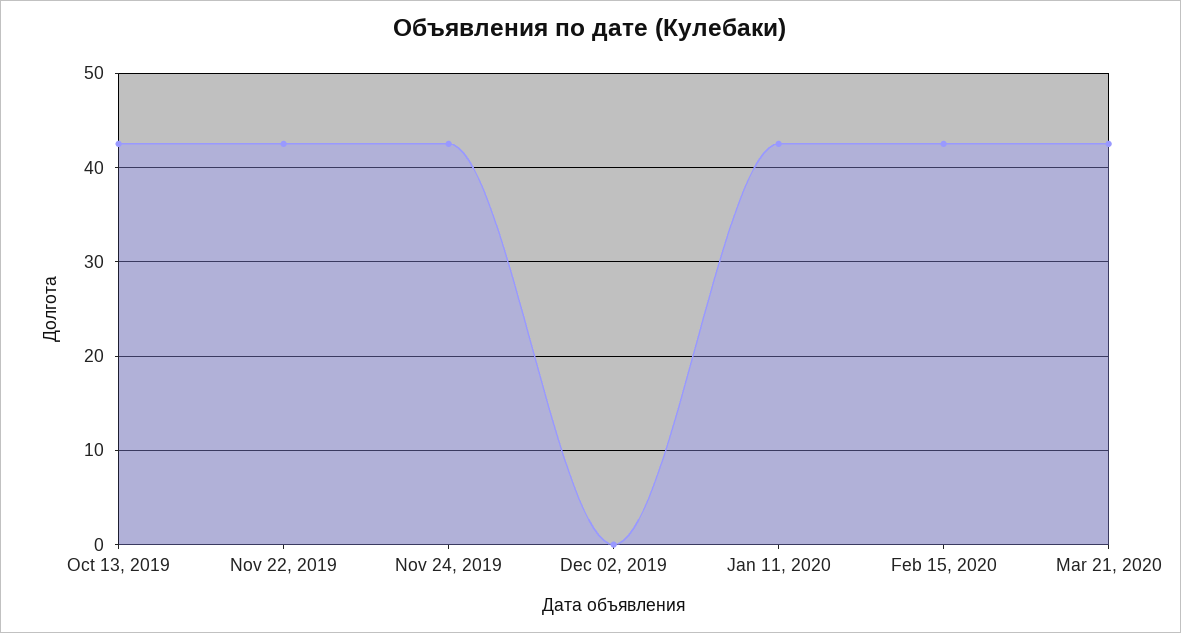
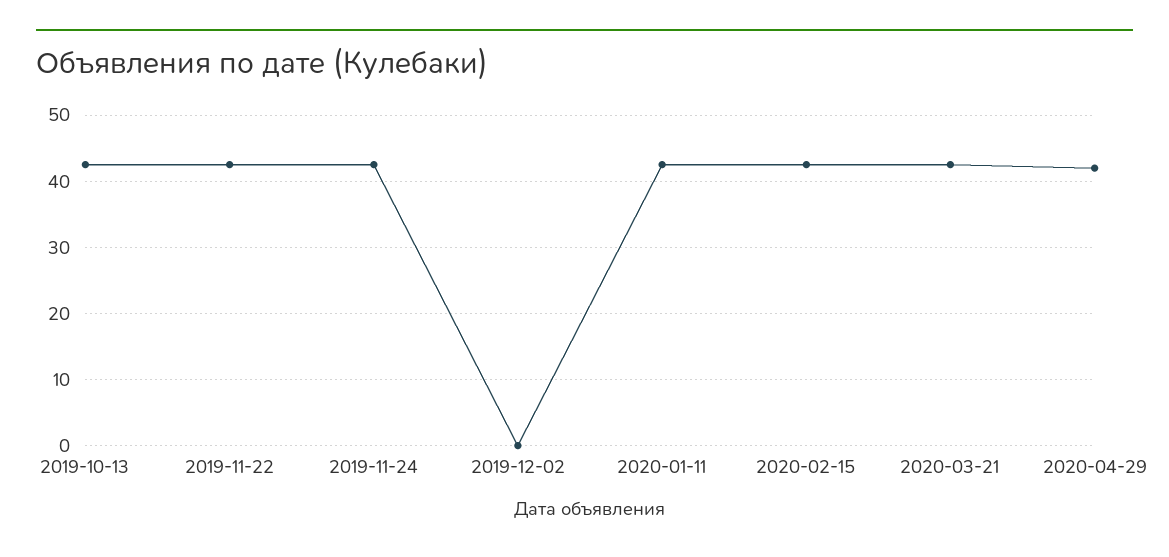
2020-04-29: none -> 42

